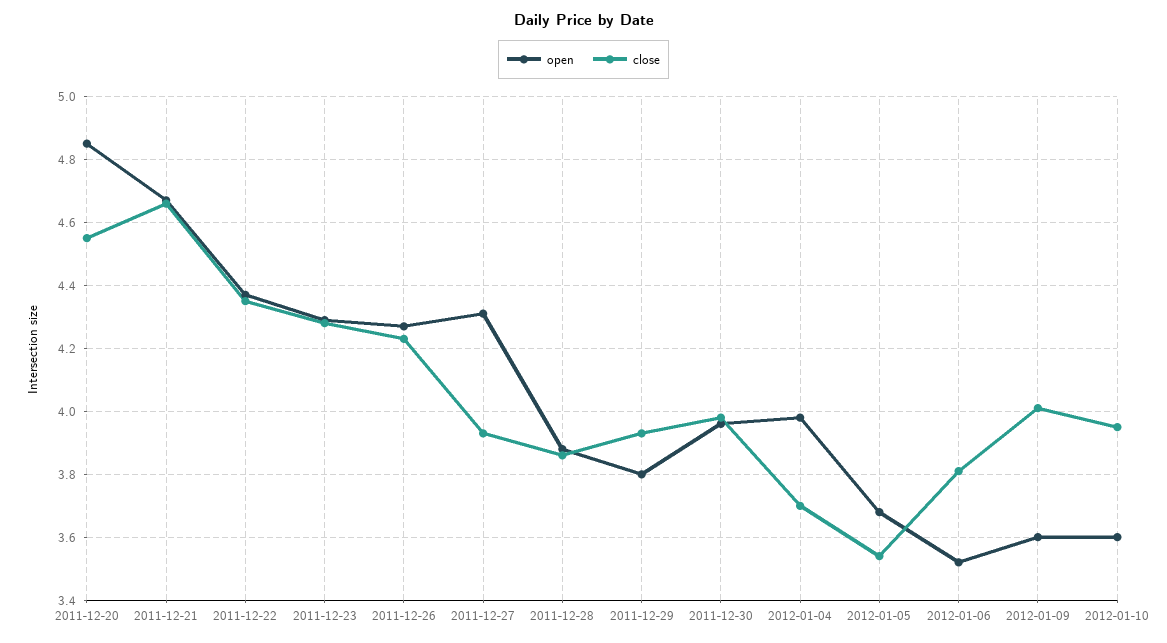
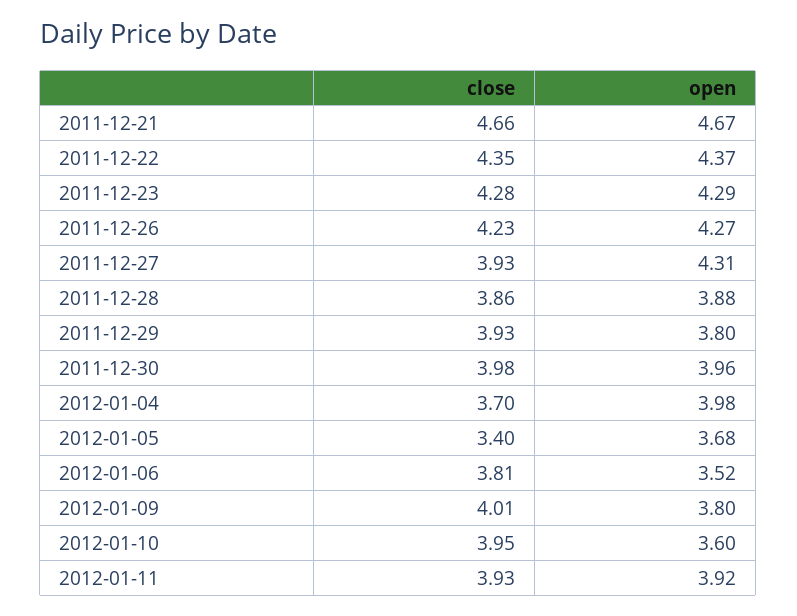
open, 2011-12-20: 4.85 -> none
close, 2011-12-20: 4.55 -> none
close, 2012-01-05: 3.55 -> 3.4
open, 2012-01-09: 3.6 -> 3.8
close, 2012-01-11: none -> 3.93
open, 2012-01-11: none -> 3.92

